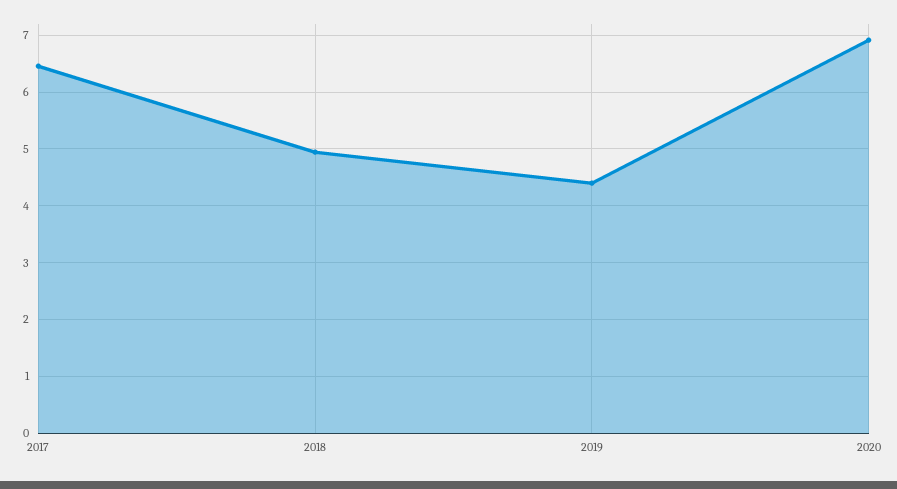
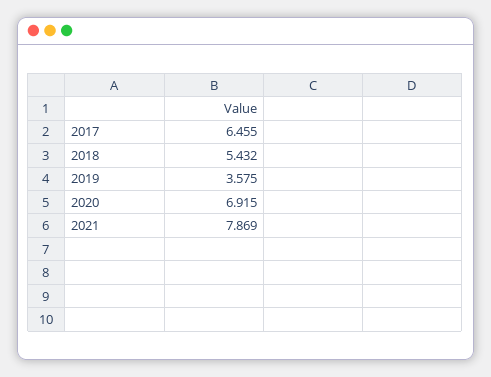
2018: 5 -> 5.432
2019: 4.4 -> 3.575
2021: none -> 7.869

